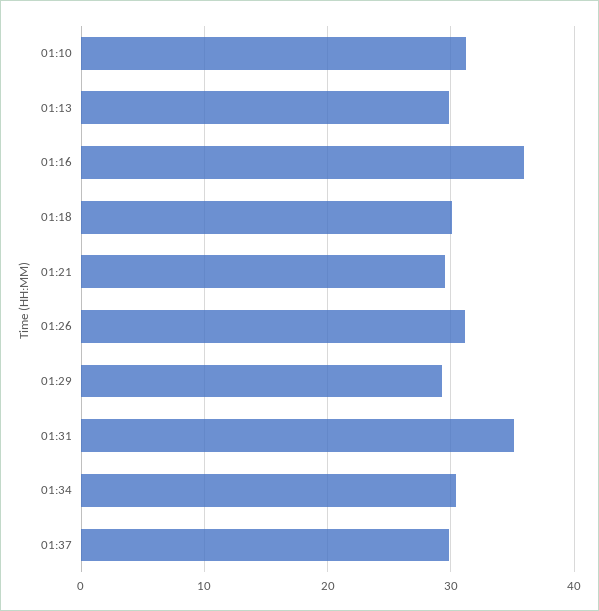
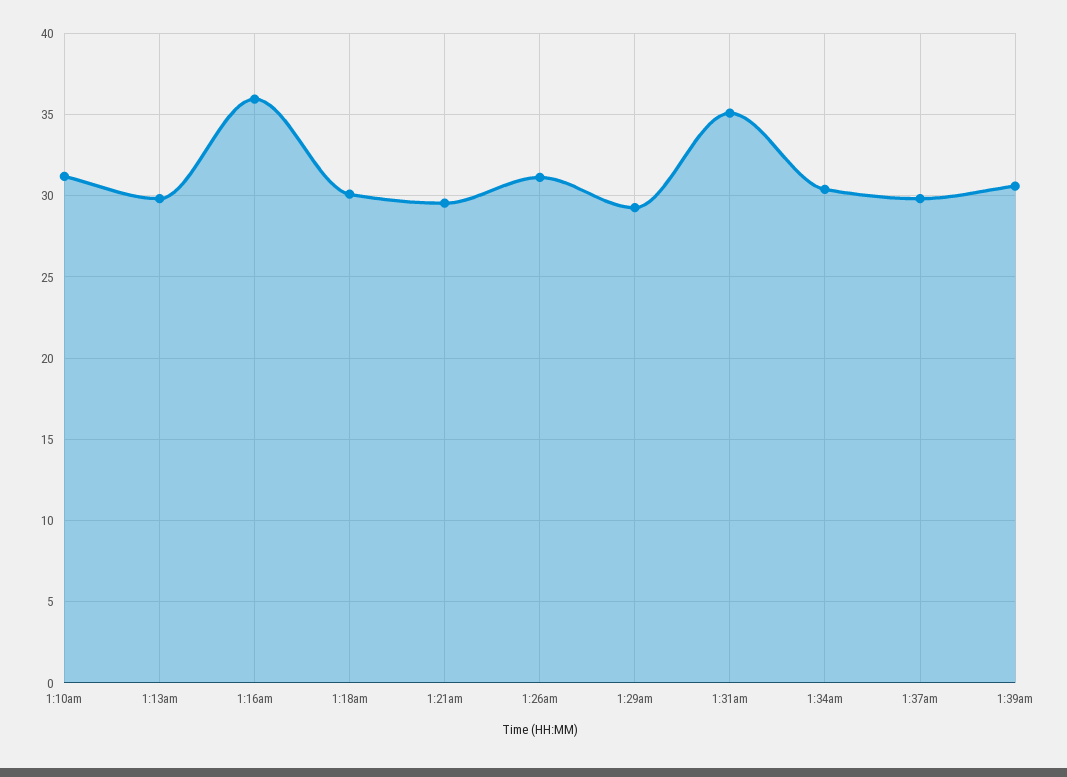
1:39am: none -> 30.5

